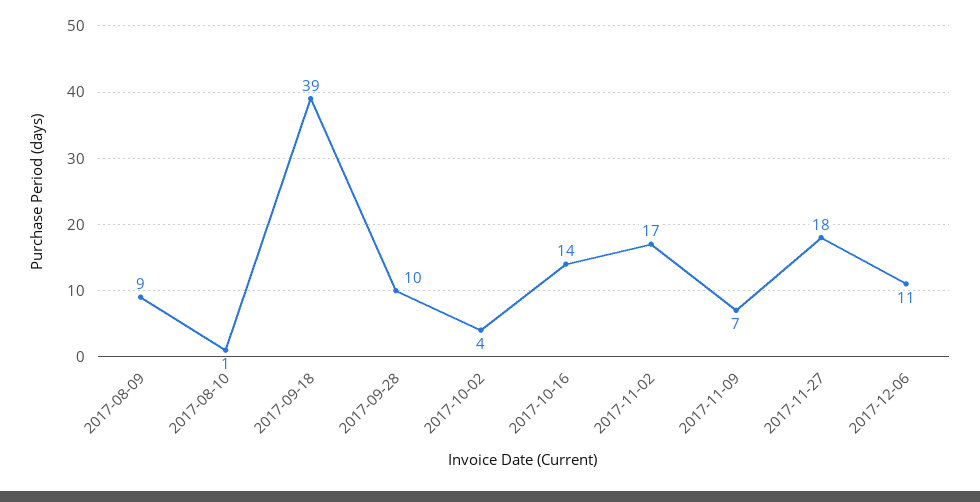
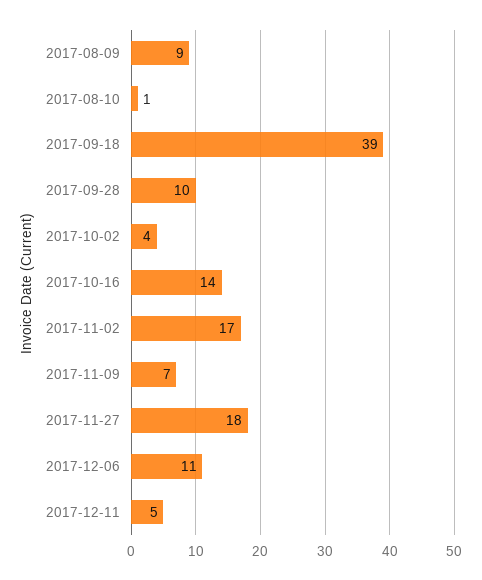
2017-12-11: none -> 5

